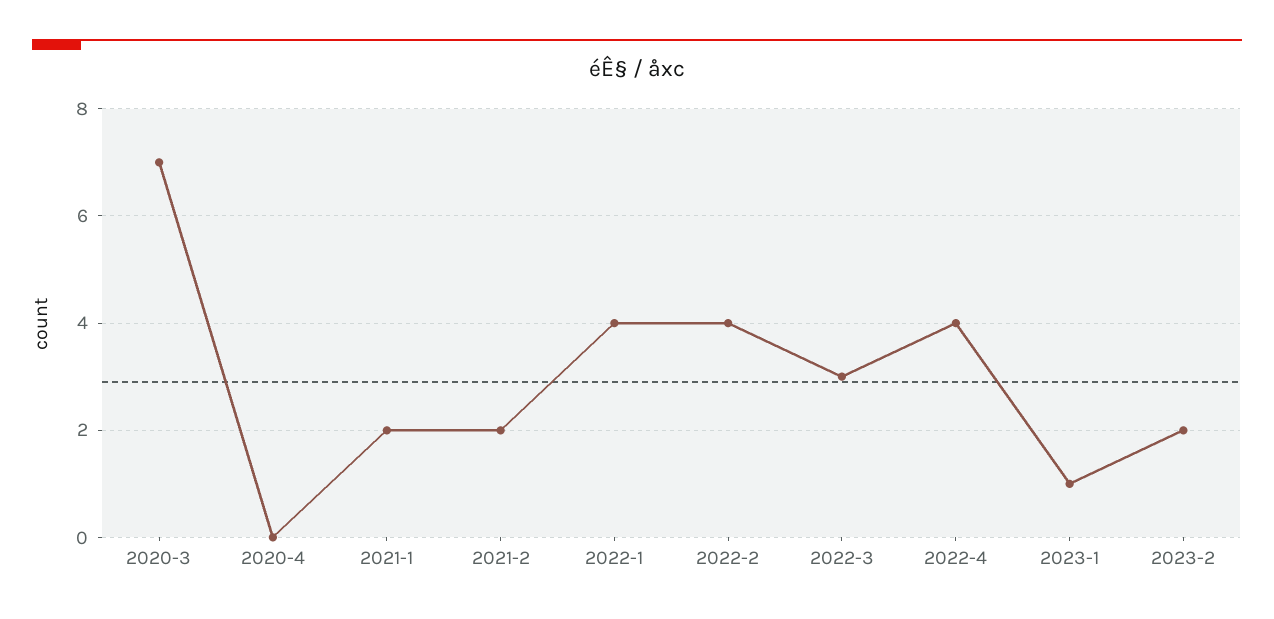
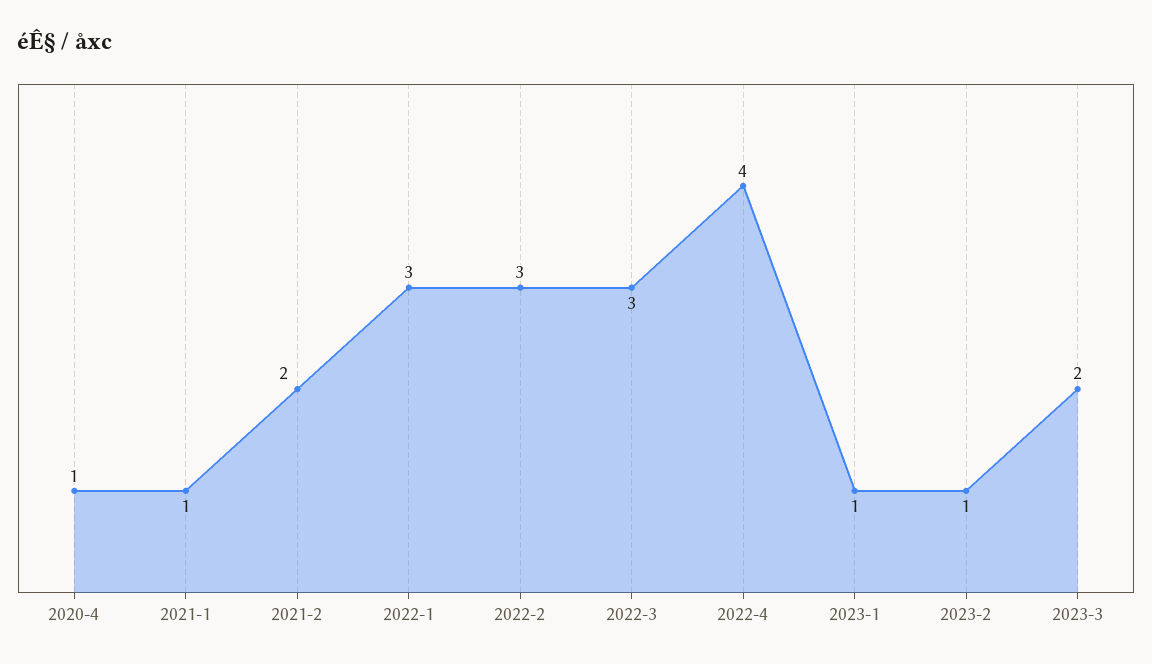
2020-3: 7 -> none
2020-4: 0 -> 1
2021-1: 2 -> 1
2022-1: 4 -> 3
2022-2: 4 -> 3
2023-2: 2 -> 1
2023-3: none -> 2

